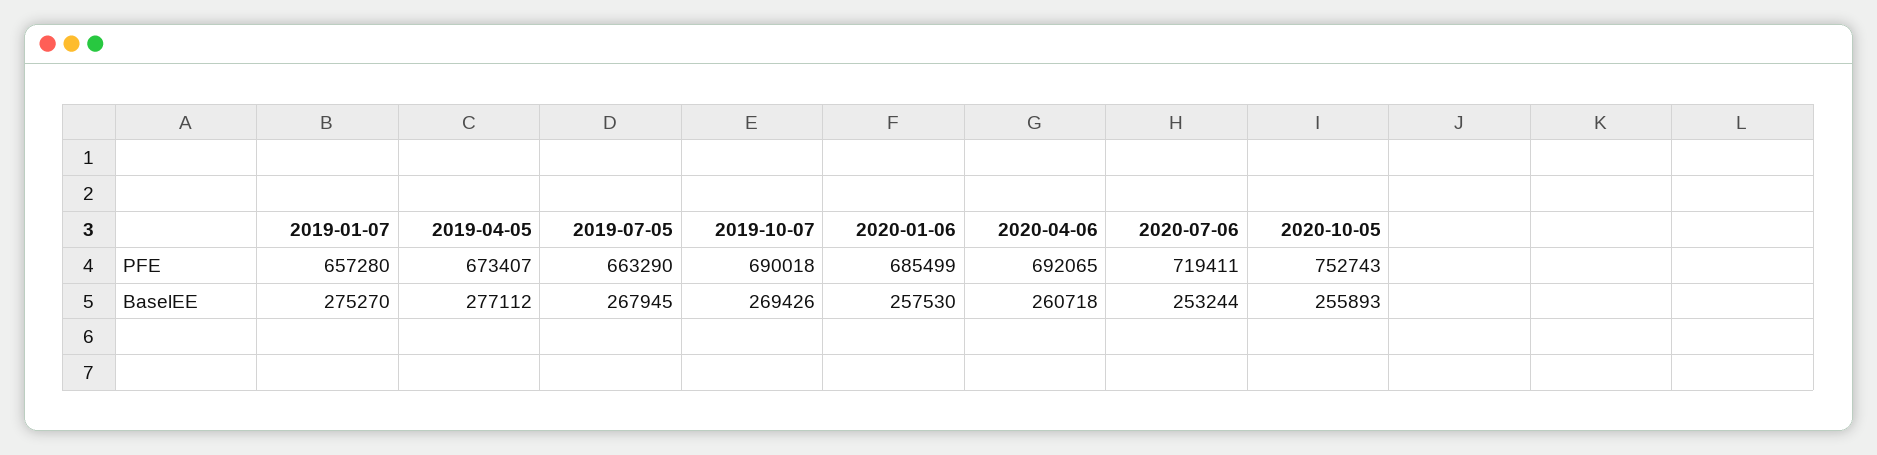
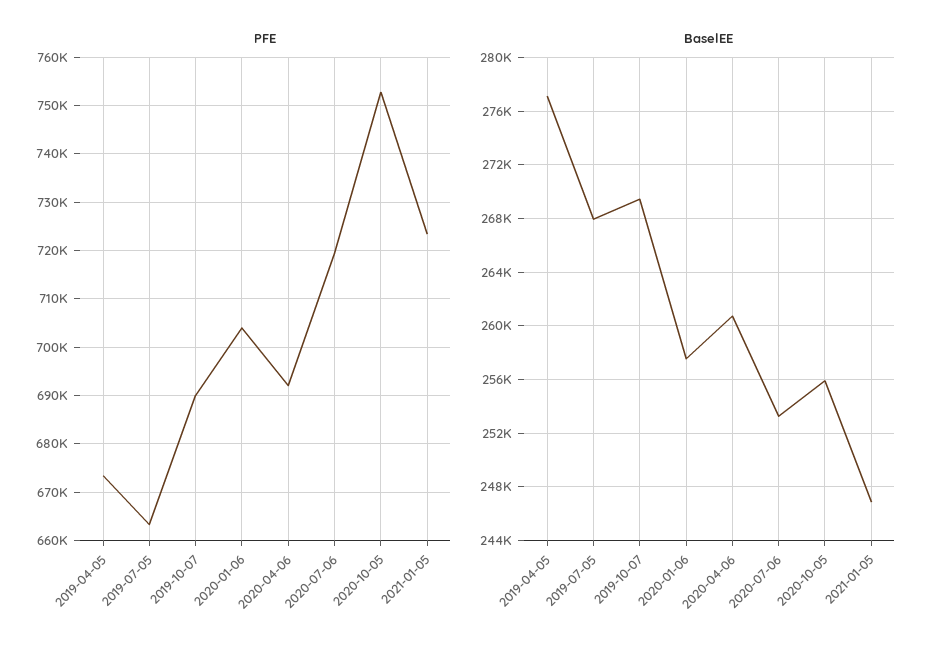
PFE, 2019-01-07: 657280 -> none
PFE, 2020-01-06: 685499 -> 704000
BaselEE, 2019-01-07: 275270 -> none
PFE, 2021-01-05: none -> 724000
BaselEE, 2021-01-05: none -> 247000

